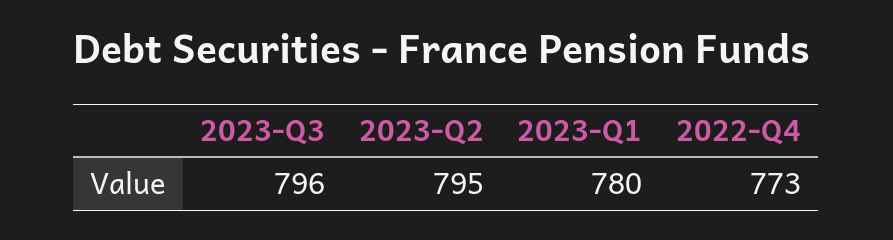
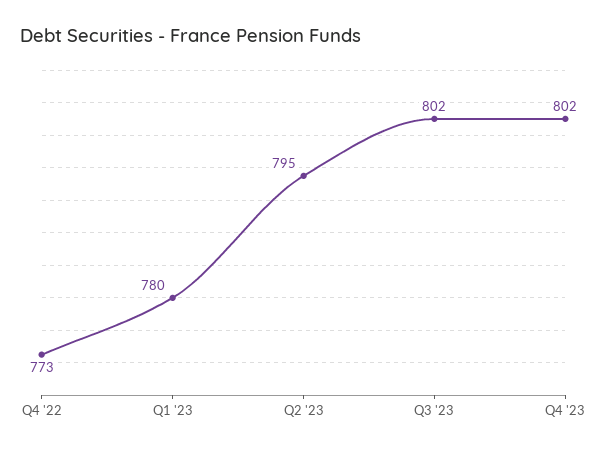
2023-Q3: 796 -> 802
Q4 '23: none -> 802

